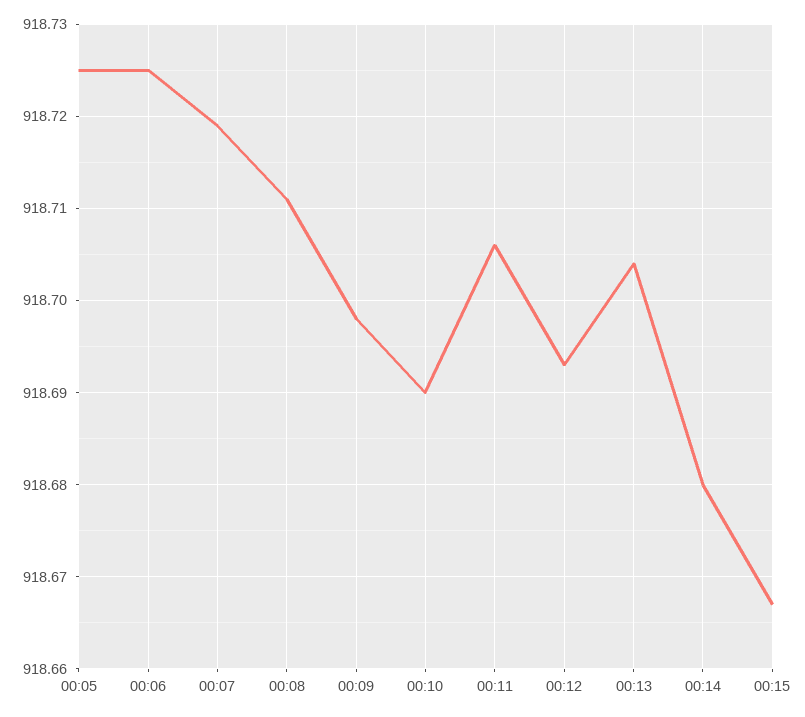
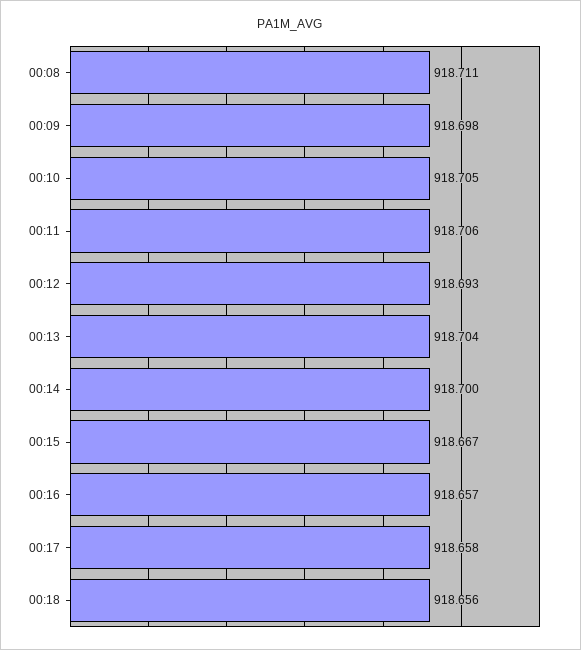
00:05: 918.725 -> none
00:06: 918.725 -> none
00:07: 918.719 -> none
00:10: 918.69 -> 918.705
00:14: 918.68 -> 918.7
00:16: none -> 918.657
00:17: none -> 918.658
00:18: none -> 918.656

